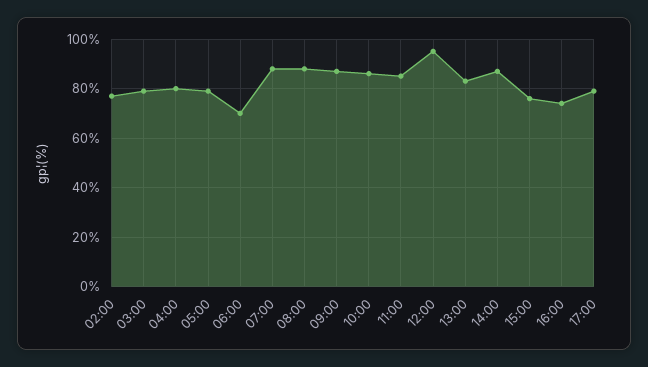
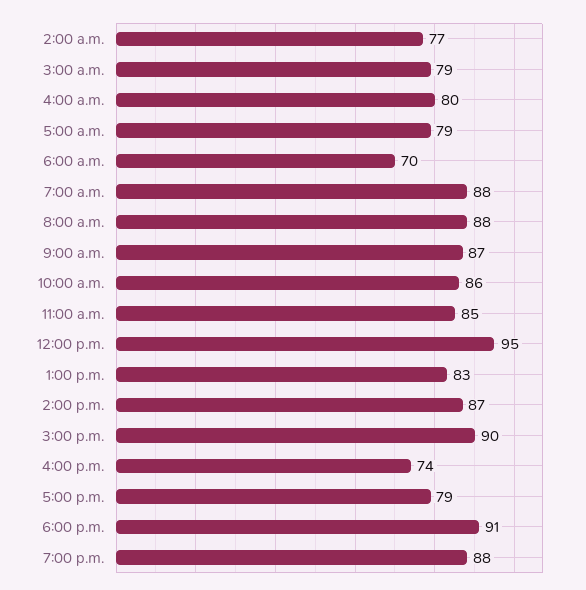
15:00: 75 -> 90
6:00 p.m.: none -> 91
7:00 p.m.: none -> 88

